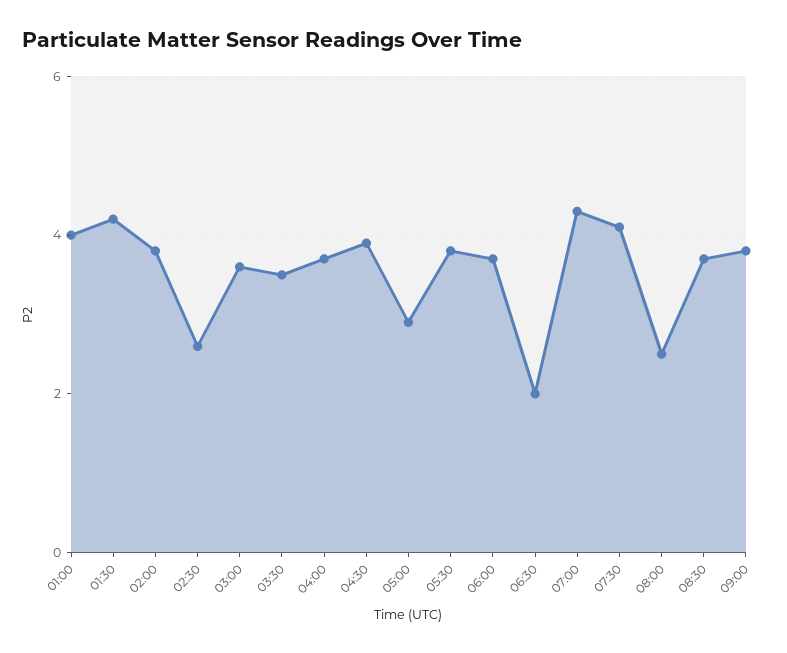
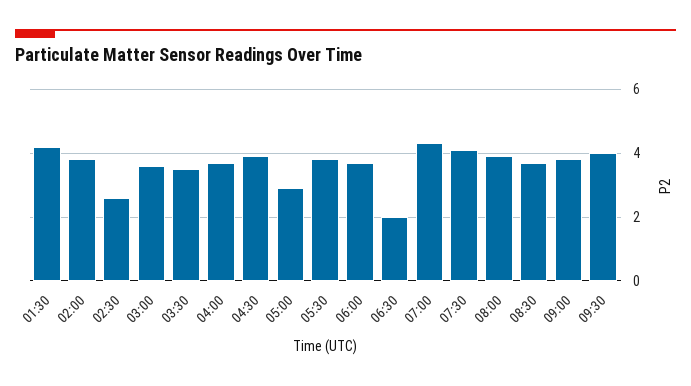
01:00: 4 -> none
08:00: 2.5 -> 4
09:30: none -> 4

